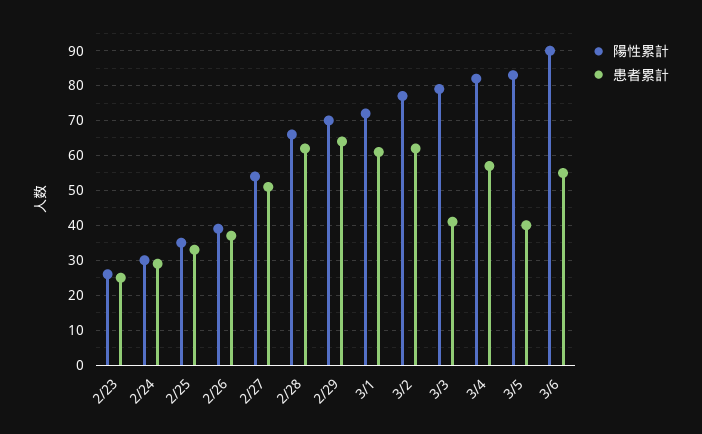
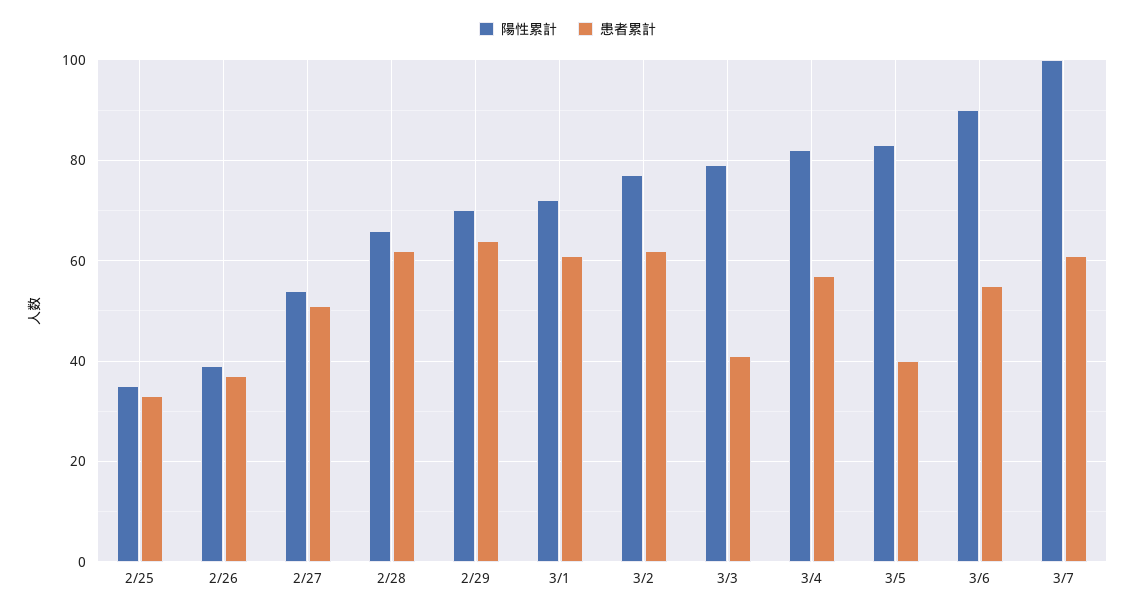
陽性累計, 2/23: 25 -> none
患者累計, 2/23: 25 -> none
陽性累計, 2/24: 30 -> none
患者累計, 2/24: 30 -> none
陽性累計, 3/7: none -> 100
患者累計, 3/7: none -> 60

